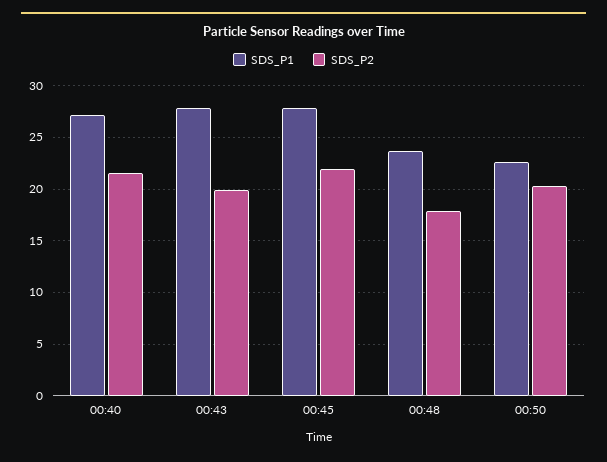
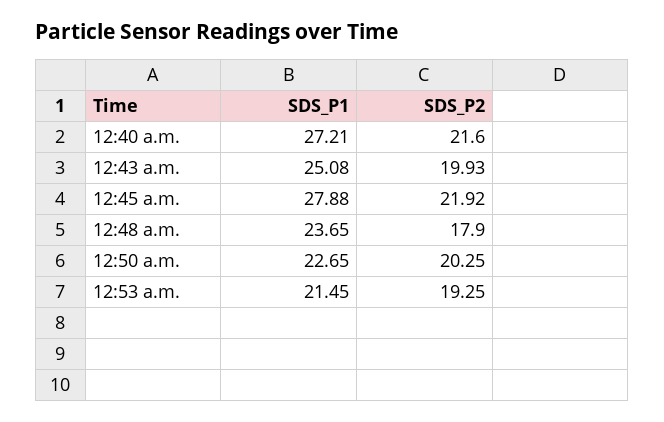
SDS_P1, 00:43: 28 -> 25.08
SDS_P1, 12:53 a.m.: none -> 21.45
SDS_P2, 12:53 a.m.: none -> 19.25

